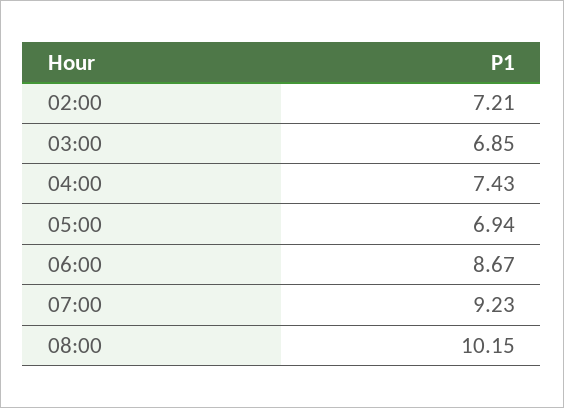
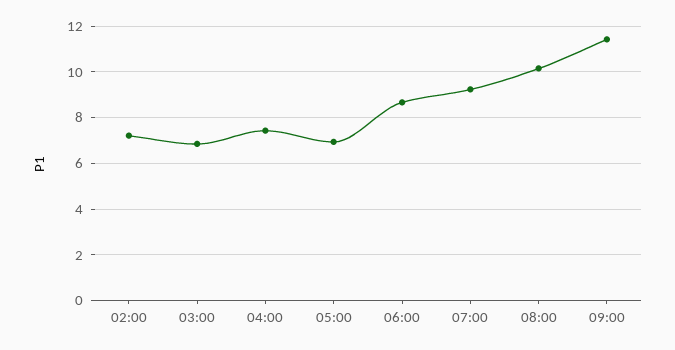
09:00: none -> 11.5

